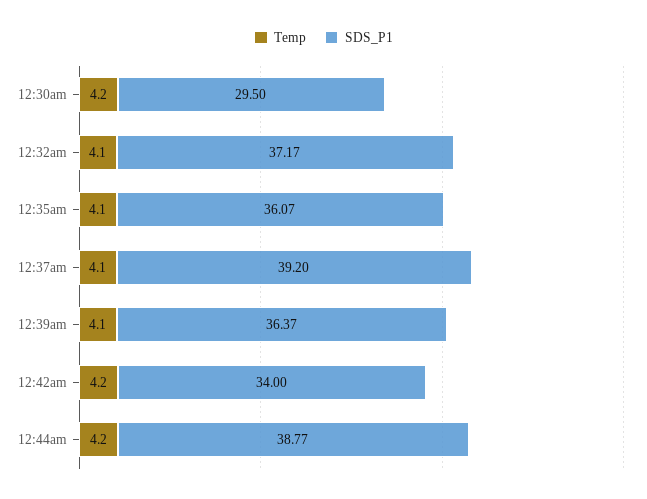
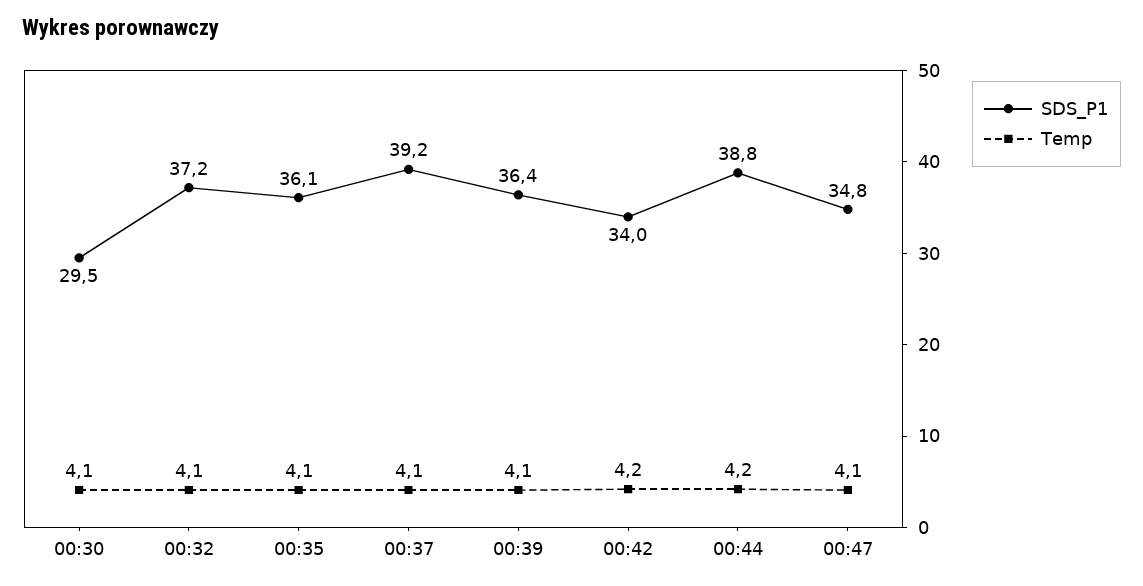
Temp, 12:30am: 4.2 -> 4.1
SDS_P1, 00:47: none -> 34.8
Temp, 00:47: none -> 4.1

